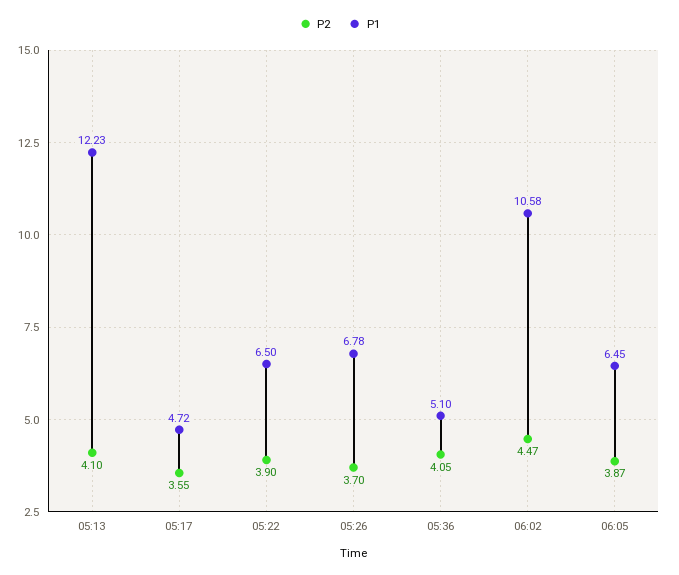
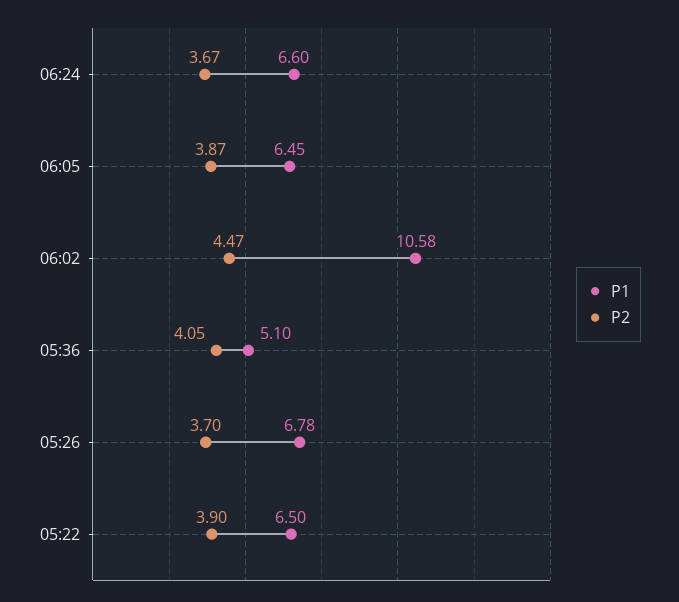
P2, 05:13: 4.1 -> none
P1, 05:13: 12.23 -> none
P2, 05:17: 3.55 -> none
P1, 05:17: 4.72 -> none
P1, 06:24: none -> 6.6
P2, 06:24: none -> 3.67

